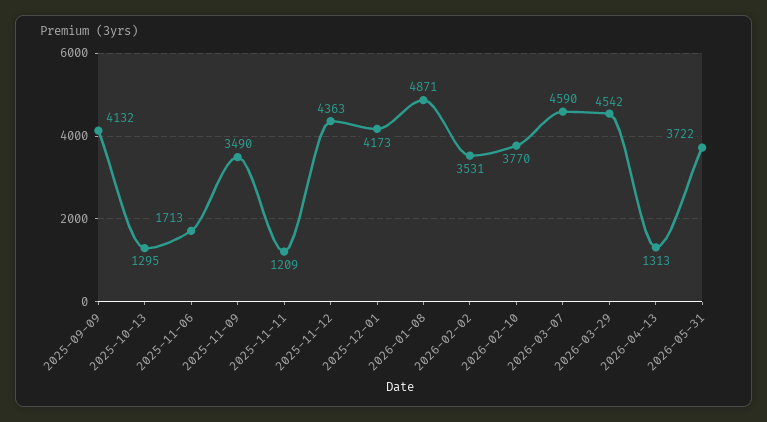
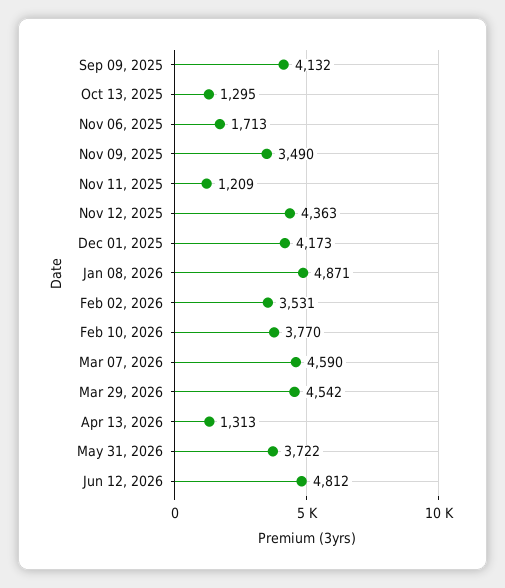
Jun 12, 2026: none -> 4812

